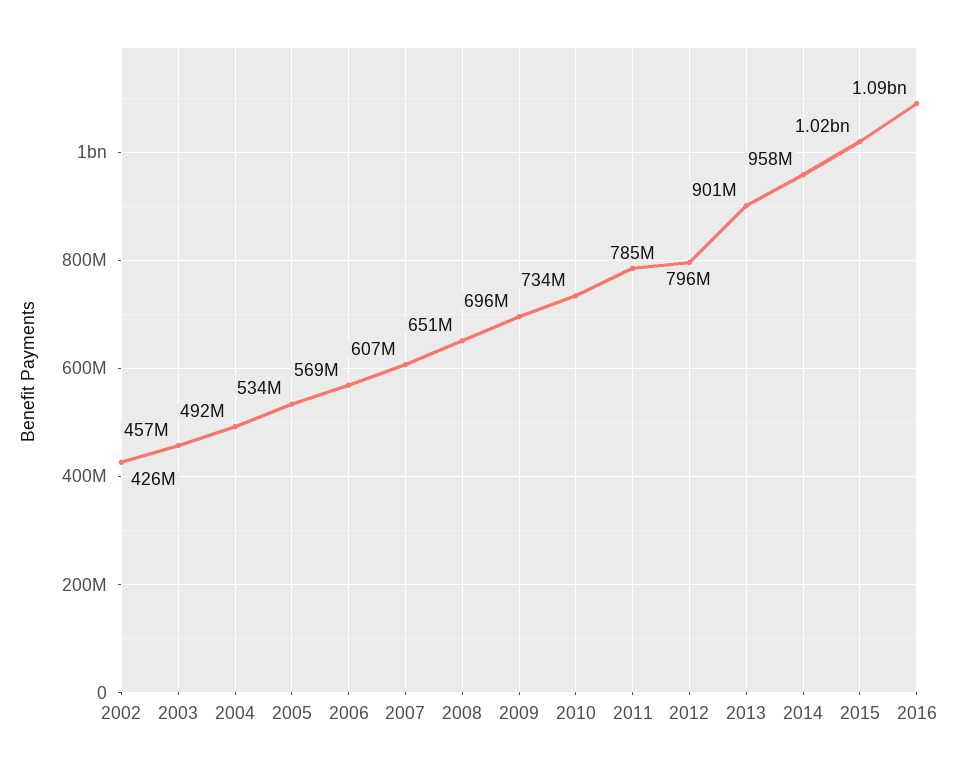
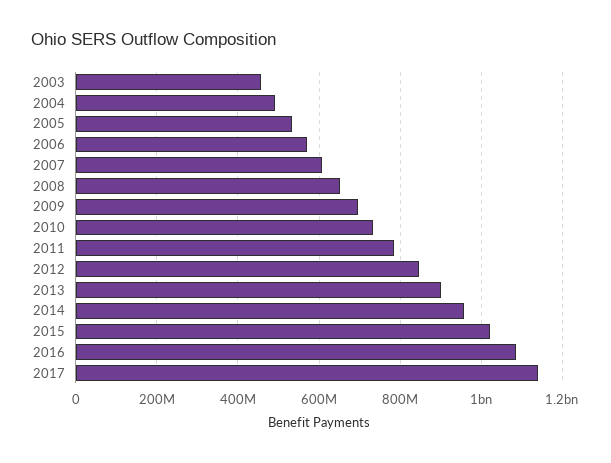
2002: 426000000 -> none
2012: 796000000 -> 840000000
2017: none -> 1140000000

